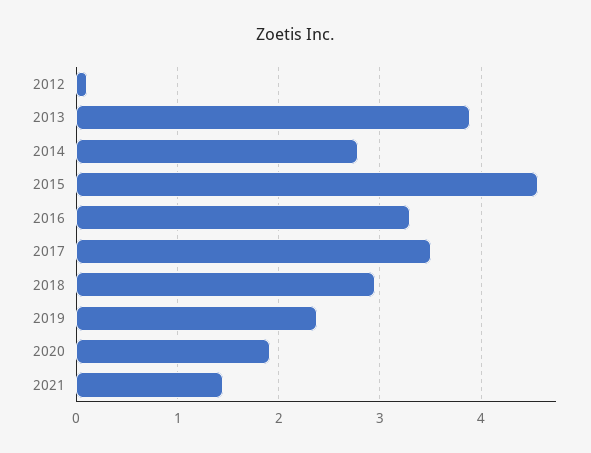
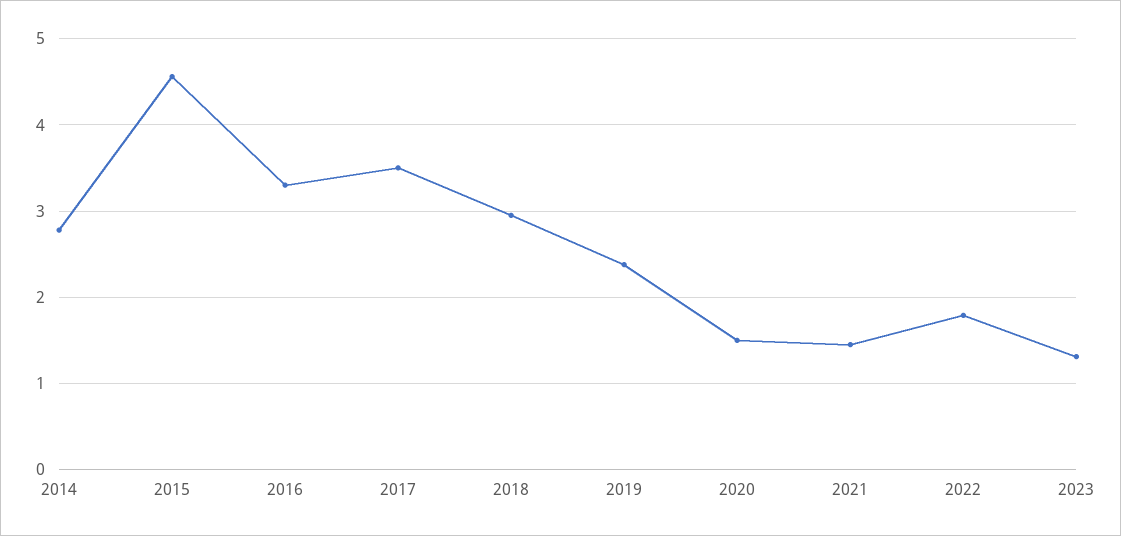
2012: 0.1 -> none
2013: 3.9 -> none
2020: 1.9 -> 1.5
2022: none -> 1.8
2023: none -> 1.3

